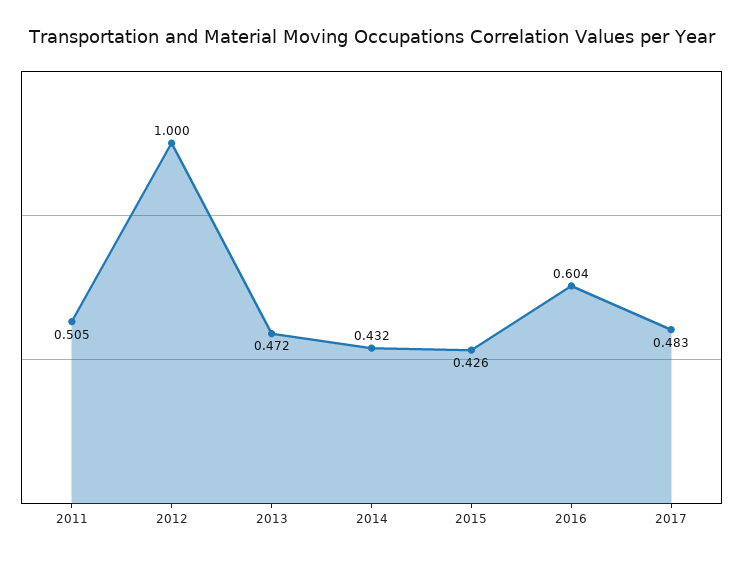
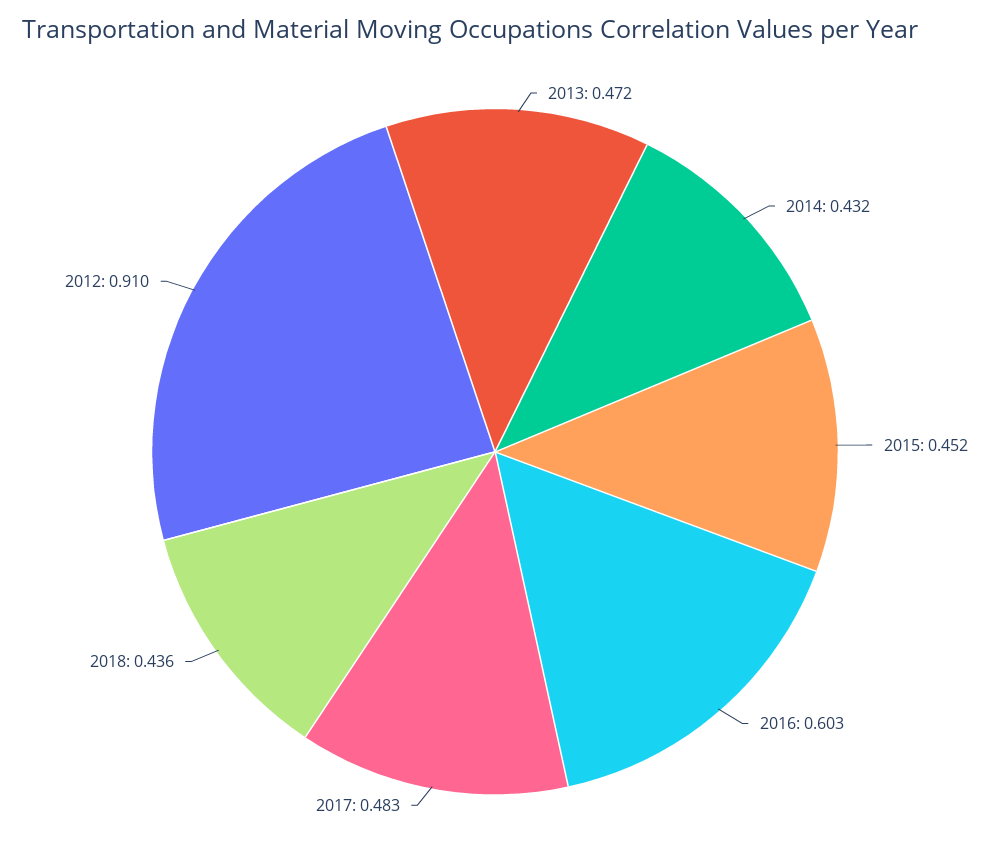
2011: 0.505 -> none
2012: 1 -> 0.91
2015: 0.426 -> 0.452
2016: 0.604 -> 0.603
2018: none -> 0.436

